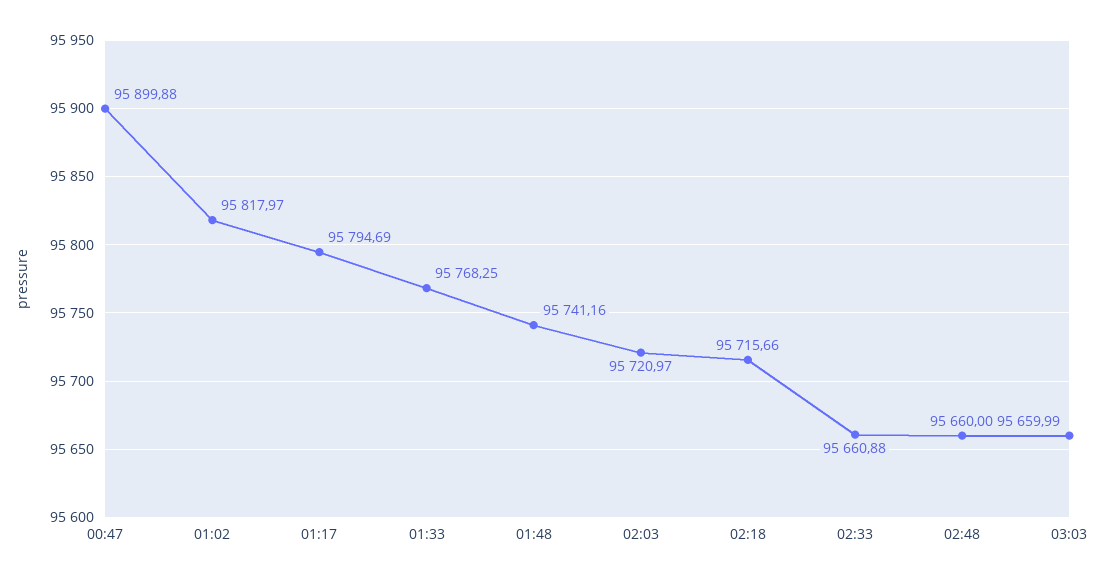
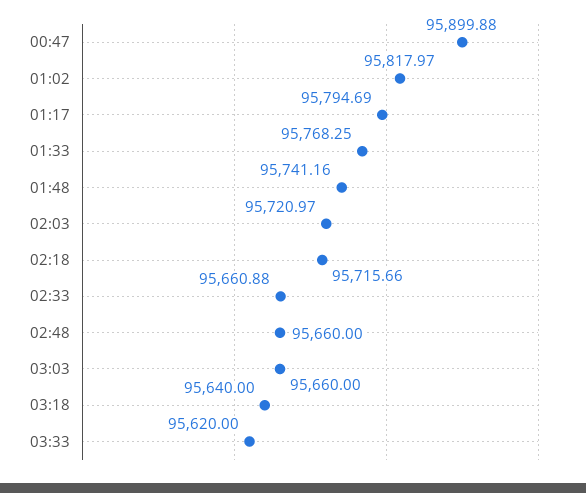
03:03: 95659.99 -> 95660
03:18: none -> 95640
03:33: none -> 95620

